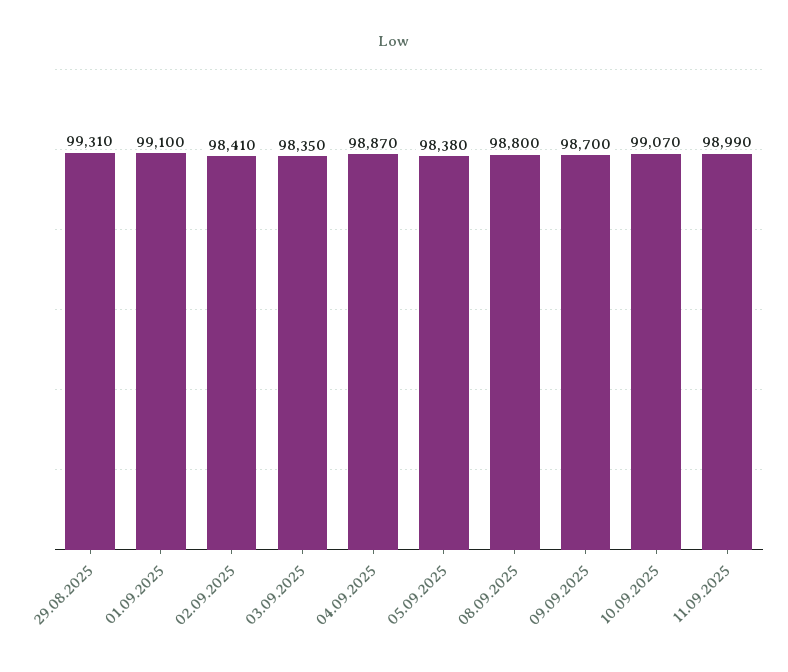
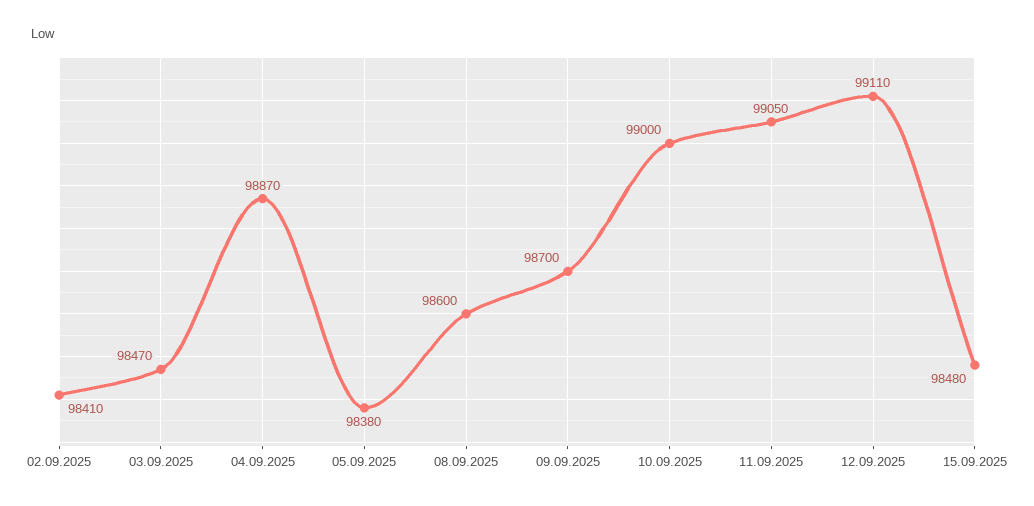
29.08.2025: 99310 -> none
01.09.2025: 99100 -> none
03.09.2025: 98350 -> 98470
08.09.2025: 98800 -> 98600
10.09.2025: 99070 -> 99000
11.09.2025: 98990 -> 99050
12.09.2025: none -> 99110
15.09.2025: none -> 98480

